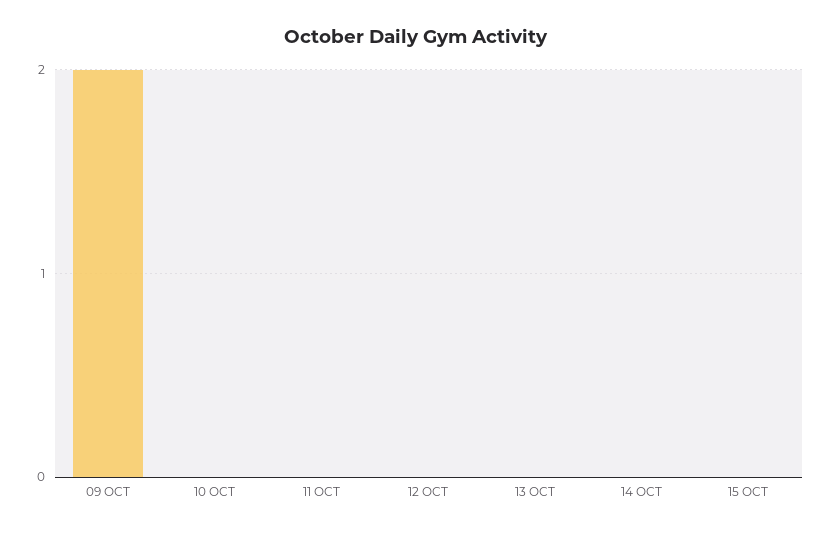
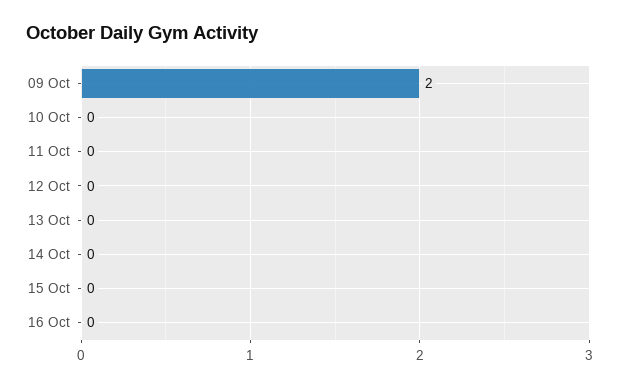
16 Oct: none -> 0

